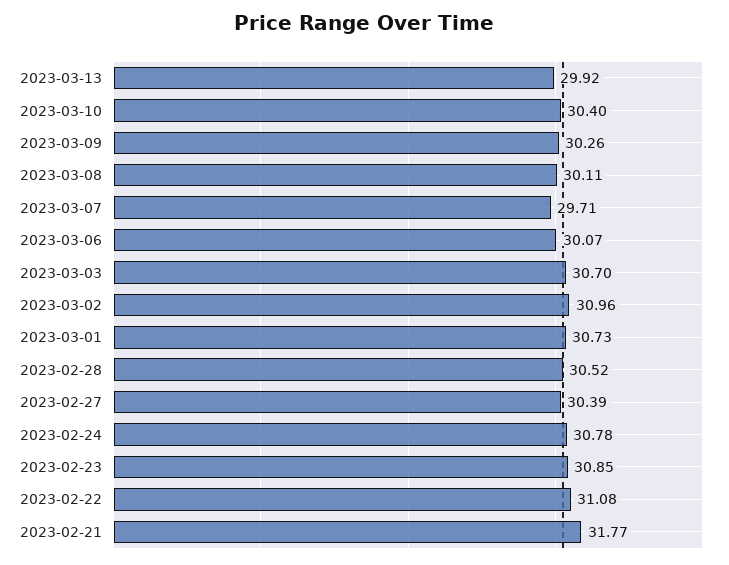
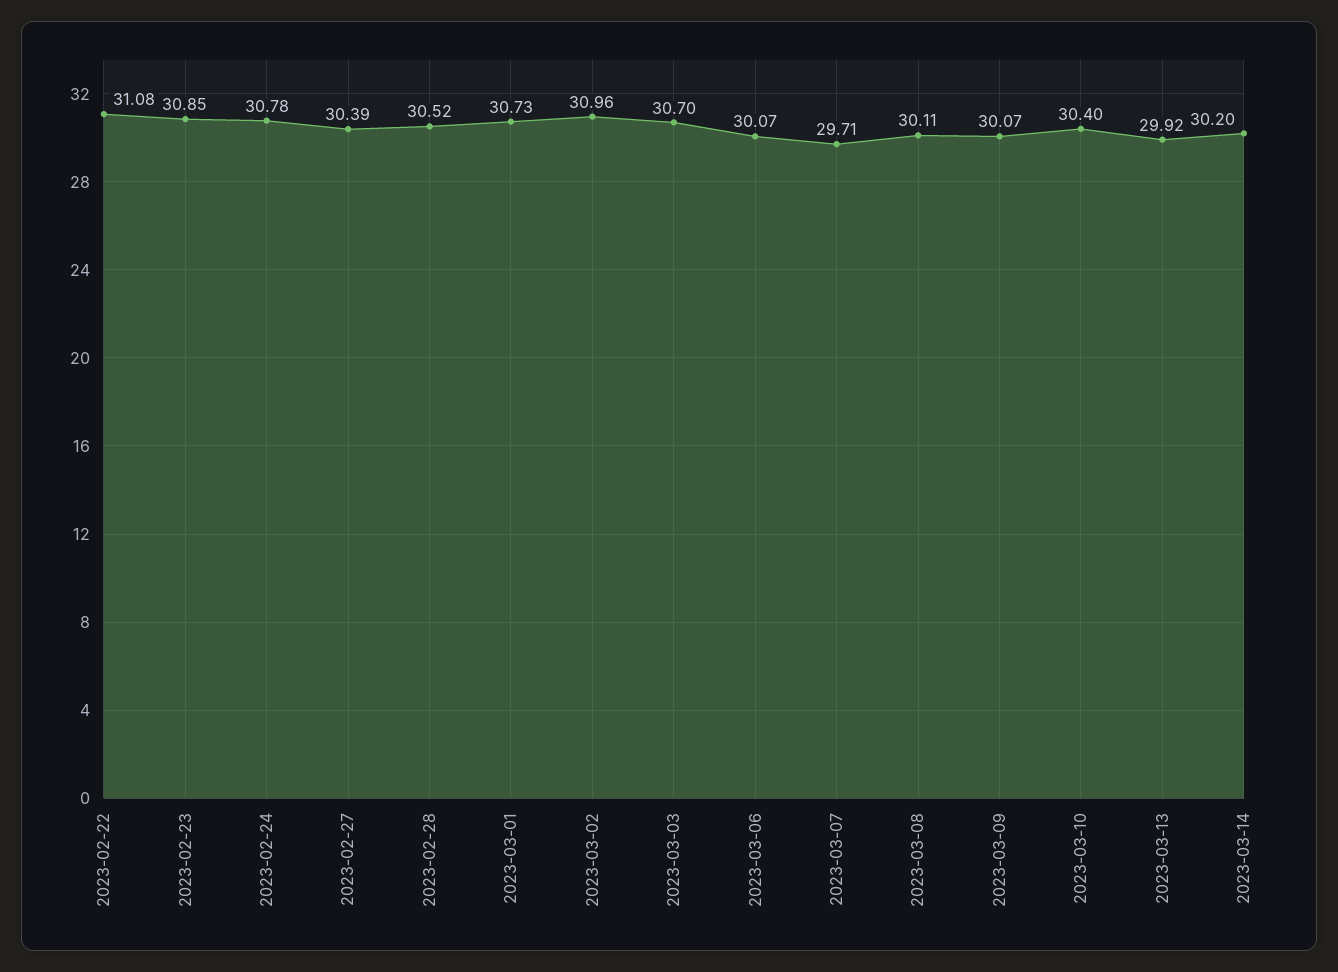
2023-03-09: 30.26 -> 30.07
2023-02-21: 31.77 -> none
2023-03-14: none -> 30.2

